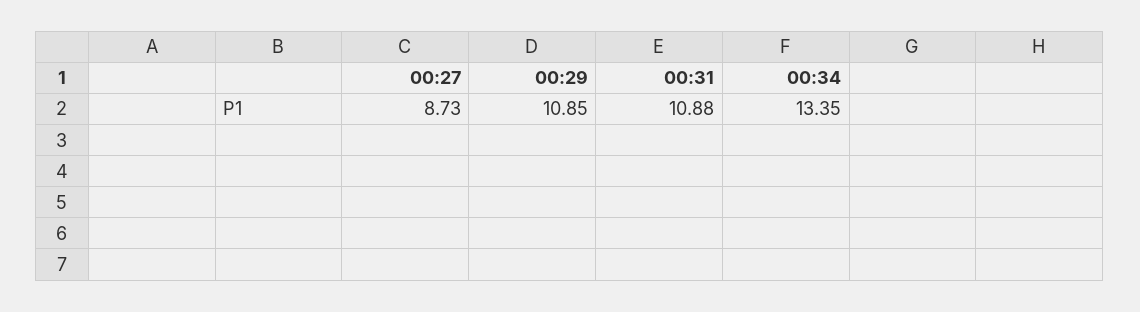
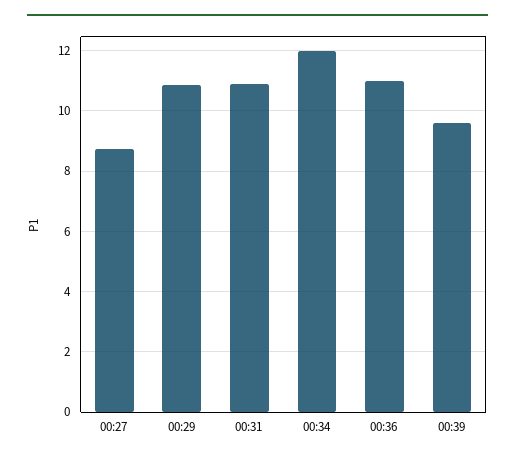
00:34: 13.35 -> 12
00:36: none -> 11
00:39: none -> 9.6

